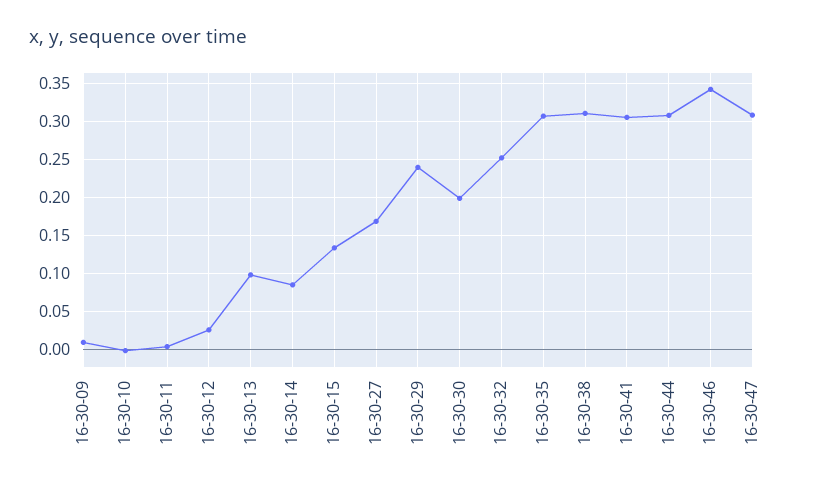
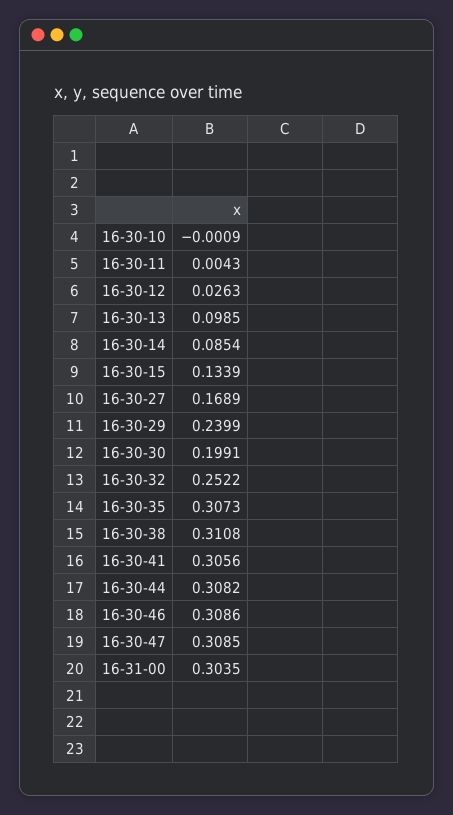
16-30-09: 0.01 -> none
16-30-46: 0.34 -> 0.3086
16-31-00: none -> 0.3035

